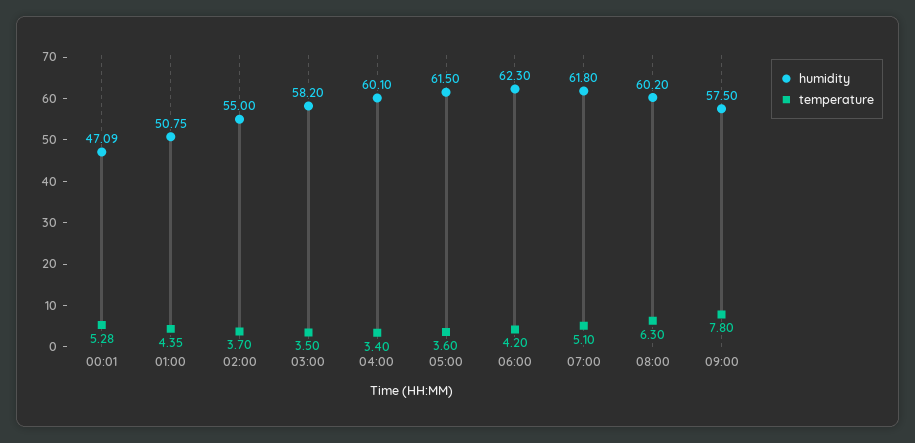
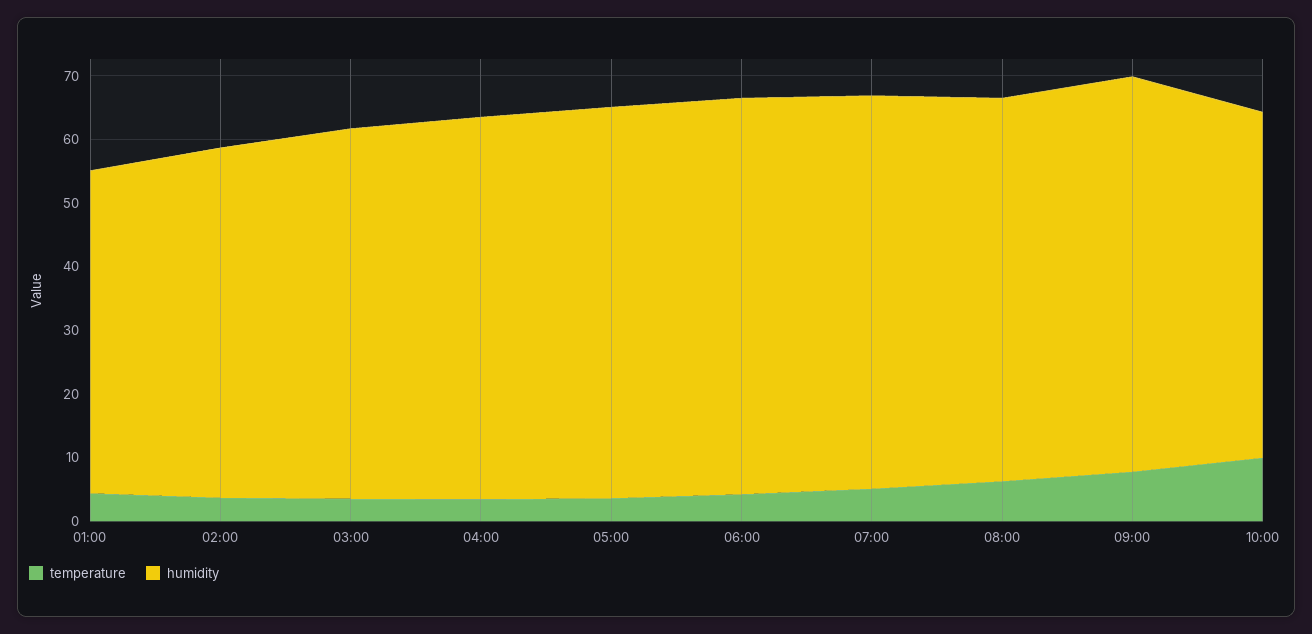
humidity, 00:01: 47.09 -> none
temperature, 00:01: 5.28 -> none
humidity, 09:00: 57.5 -> 62
temperature, 10:00: none -> 10
humidity, 10:00: none -> 54

